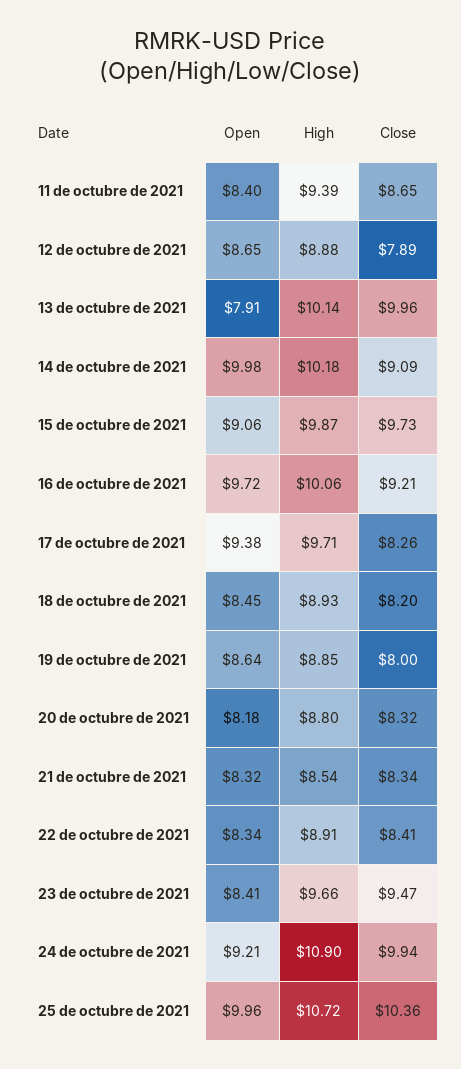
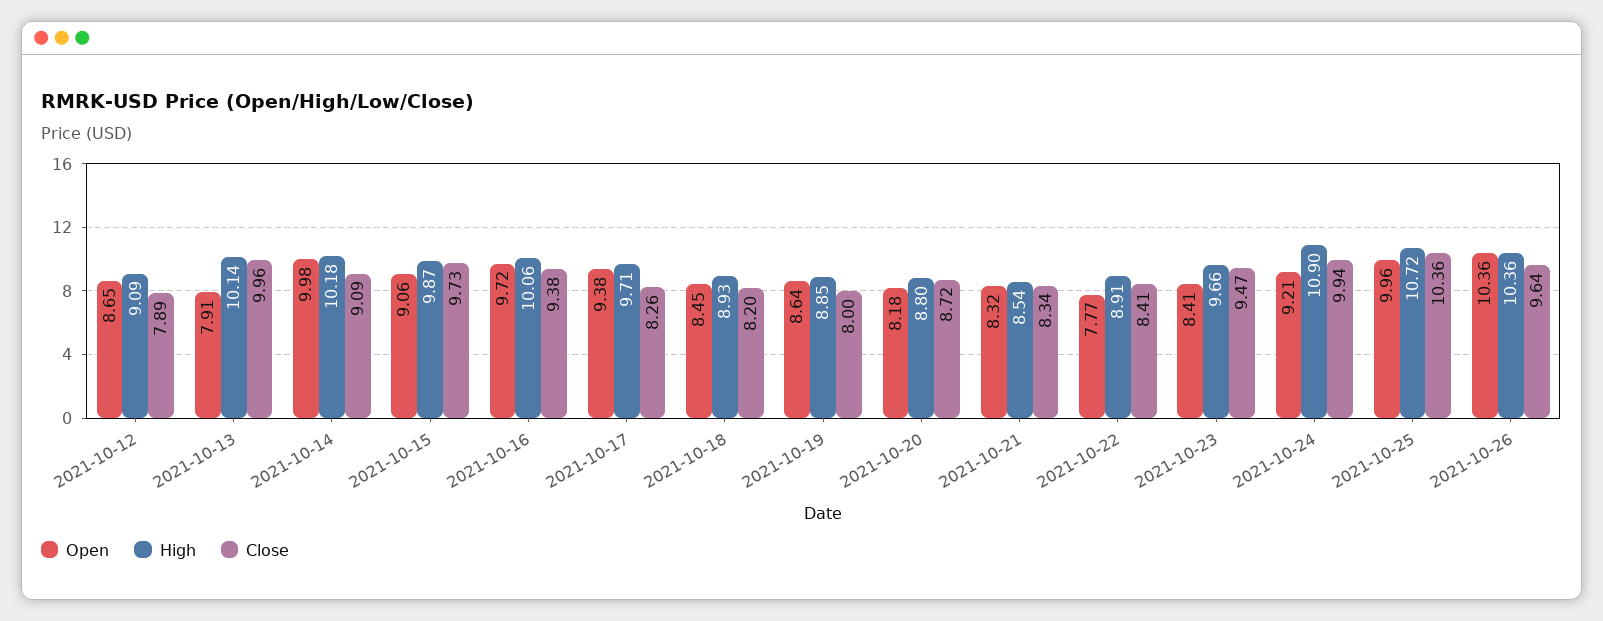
Open, 11 de octubre de 2021: 8.4 -> none
High, 11 de octubre de 2021: 9.39 -> none
Close, 11 de octubre de 2021: 8.65 -> none
High, 12 de octubre de 2021: 8.88 -> 9.09
Close, 16 de octubre de 2021: 9.21 -> 9.38
Close, 20 de octubre de 2021: 8.32 -> 8.72
Open, 22 de octubre de 2021: 8.34 -> 7.77
Open, 2021-10-26: none -> 10.36
High, 2021-10-26: none -> 10.36
Close, 2021-10-26: none -> 9.64

